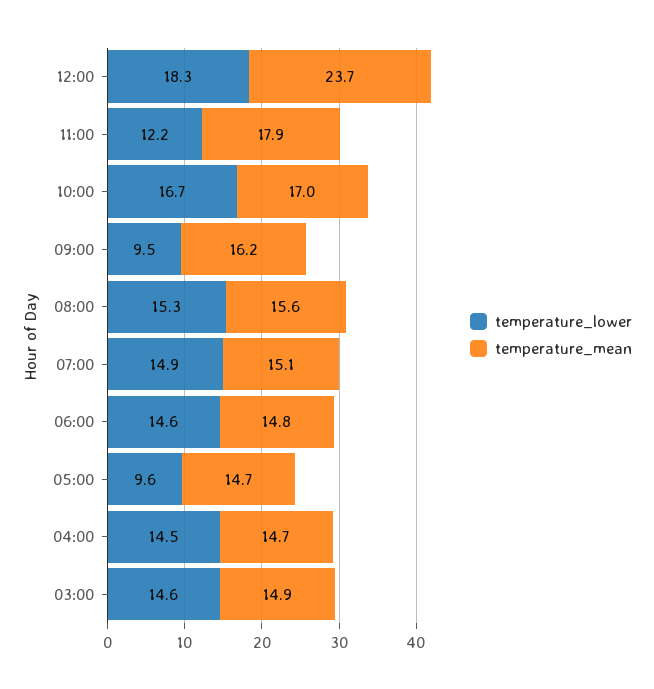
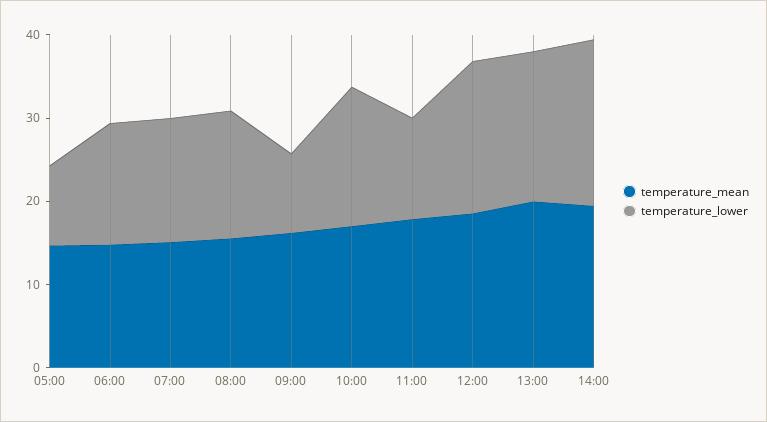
temperature_mean, 12:00: 23.7 -> 18
temperature_lower, 04:00: 14.5 -> none
temperature_mean, 04:00: 14.7 -> none
temperature_lower, 03:00: 14.6 -> none
temperature_mean, 03:00: 14.9 -> none
temperature_mean, 13:00: none -> 20
temperature_lower, 13:00: none -> 18
temperature_mean, 14:00: none -> 20
temperature_lower, 14:00: none -> 20

